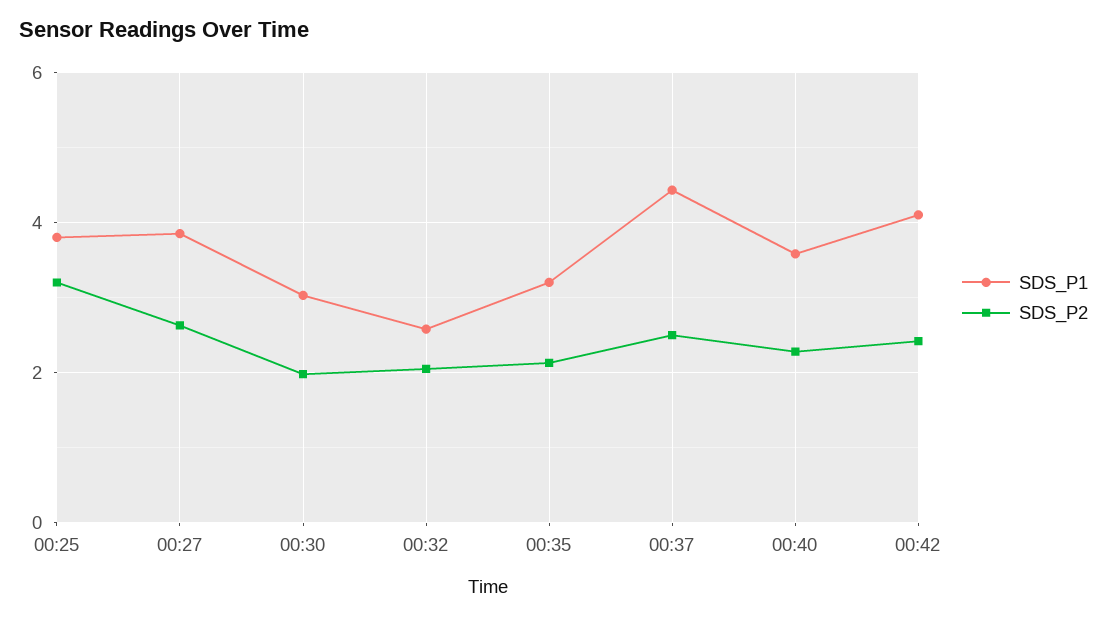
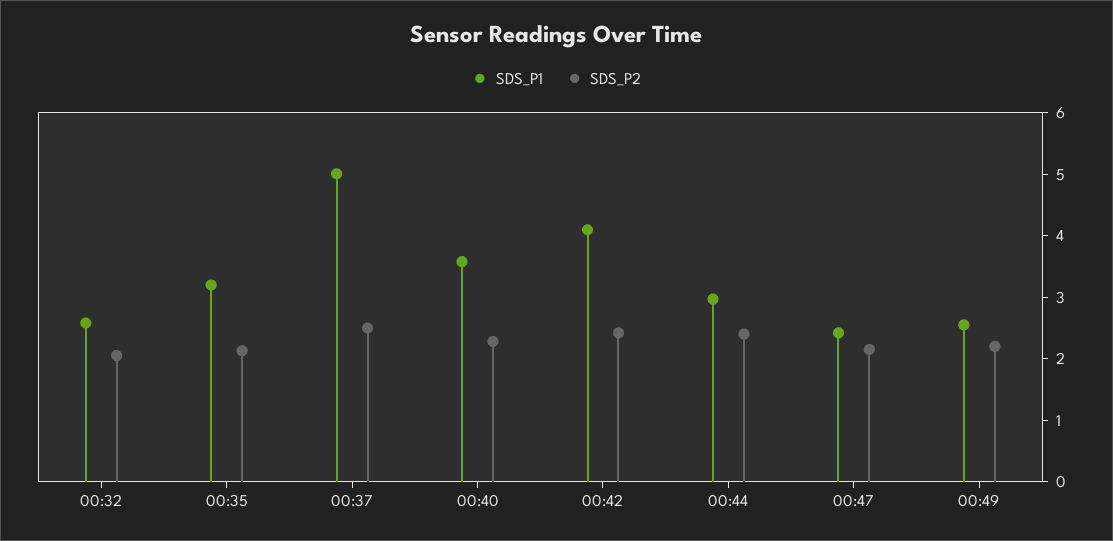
SDS_P1, 00:25: 3.8 -> none
SDS_P2, 00:25: 3.2 -> none
SDS_P1, 00:27: 3.8 -> none
SDS_P2, 00:27: 2.6 -> none
SDS_P1, 00:30: 3 -> none
SDS_P2, 00:30: 2 -> none
SDS_P1, 00:37: 4.4 -> 5
SDS_P1, 00:44: none -> 3
SDS_P2, 00:44: none -> 2.4
SDS_P1, 00:47: none -> 2.4
SDS_P2, 00:47: none -> 2.2
SDS_P1, 00:49: none -> 2.6
SDS_P2, 00:49: none -> 2.2

